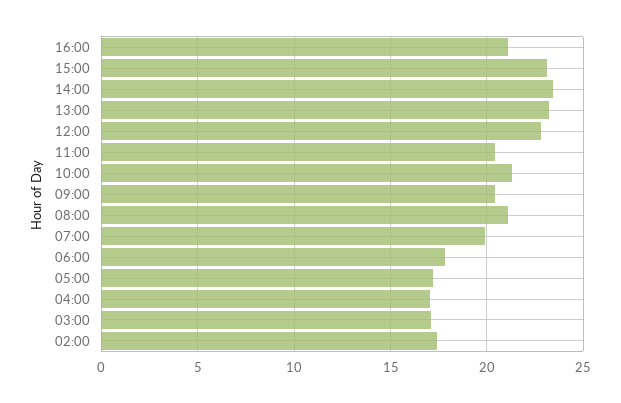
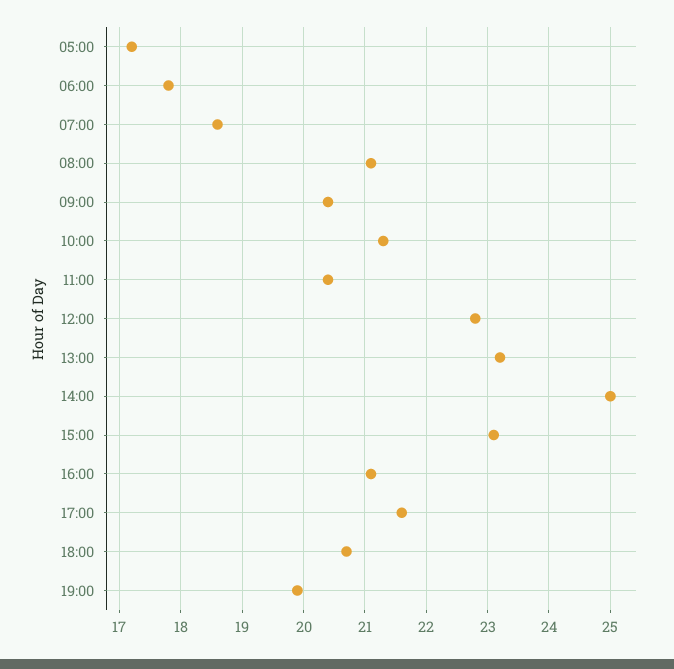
14:00: 23.5 -> 25
07:00: 20 -> 18.6
04:00: 17 -> none
03:00: 17 -> none
02:00: 17.5 -> none
17:00: none -> 21.6
18:00: none -> 20.7
19:00: none -> 19.9

